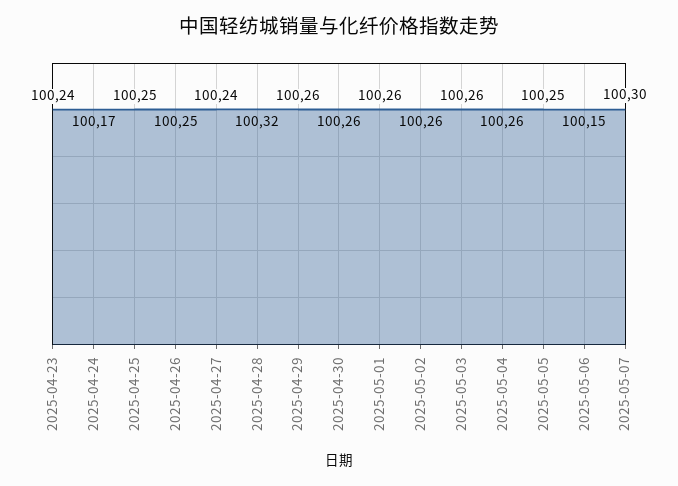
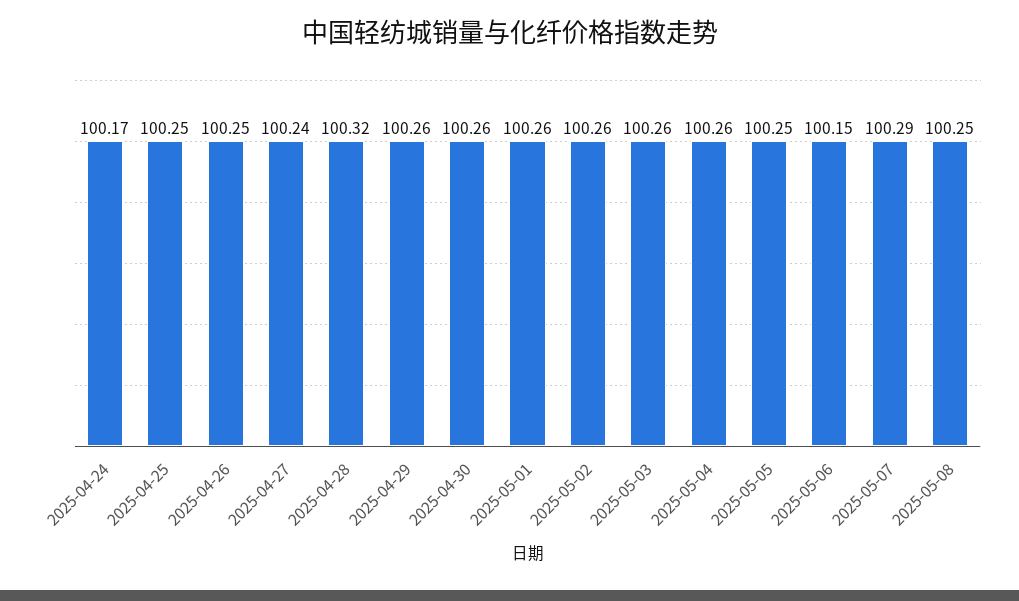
2025-04-23: 100.24 -> none
2025-05-07: 100.3 -> 100.29
2025-05-08: none -> 100.25

